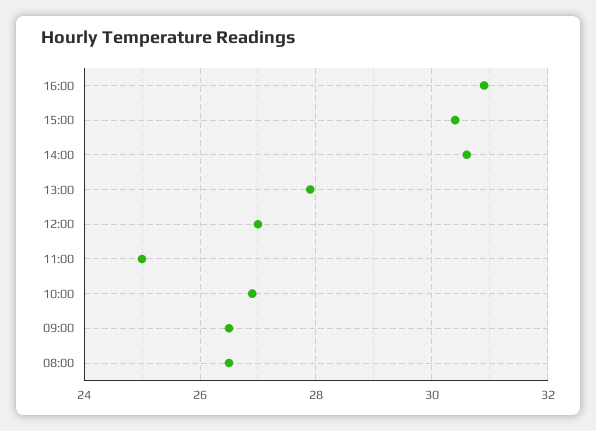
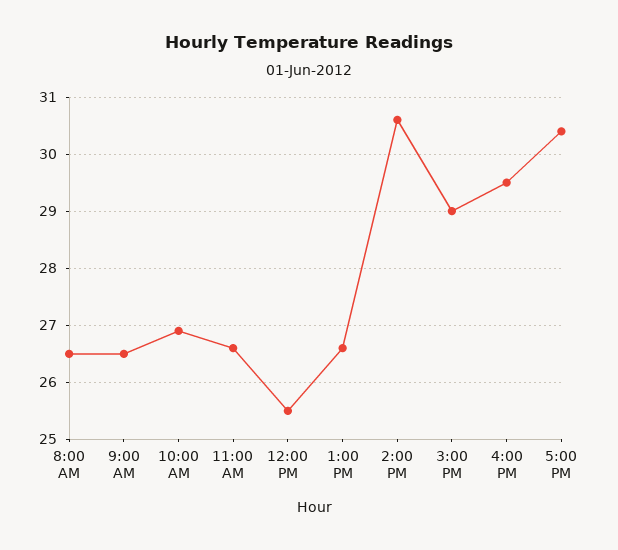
16:00: 31 -> 29.5
15:00: 30.5 -> 29
13:00: 28 -> 26.5
12:00: 27 -> 25.5
11:00: 25 -> 26.5
5:00 PM: none -> 30.5

